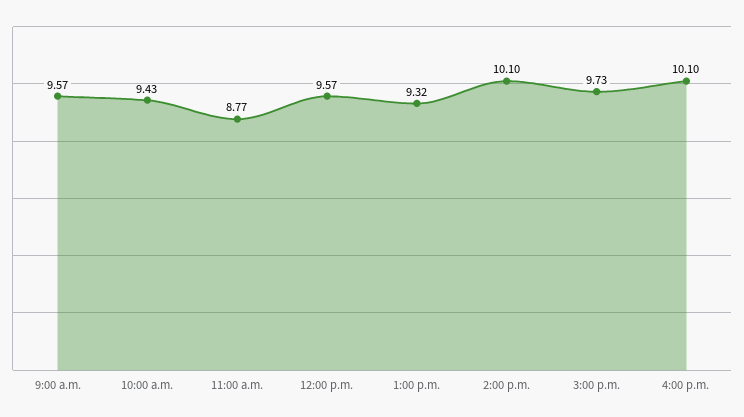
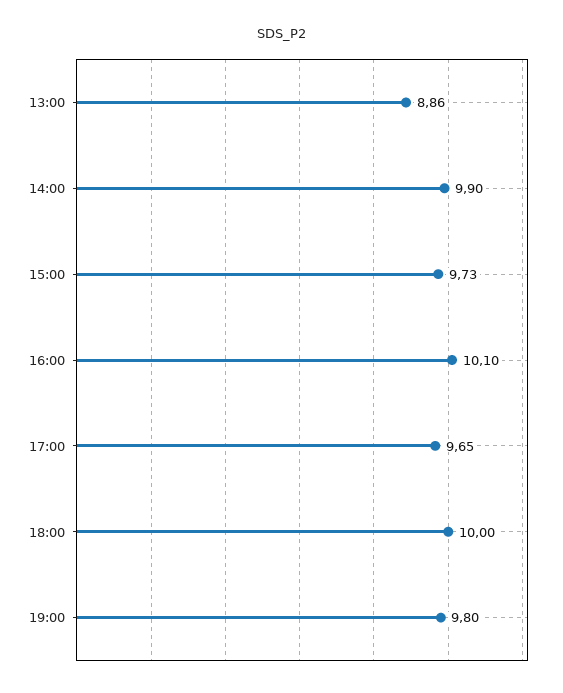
9:00 a.m.: 9.57 -> none
10:00 a.m.: 9.43 -> none
11:00 a.m.: 8.77 -> none
12:00 p.m.: 9.57 -> none
1:00 p.m.: 9.32 -> 8.86
2:00 p.m.: 10.1 -> 9.9
17:00: none -> 9.65
18:00: none -> 10
19:00: none -> 9.8

